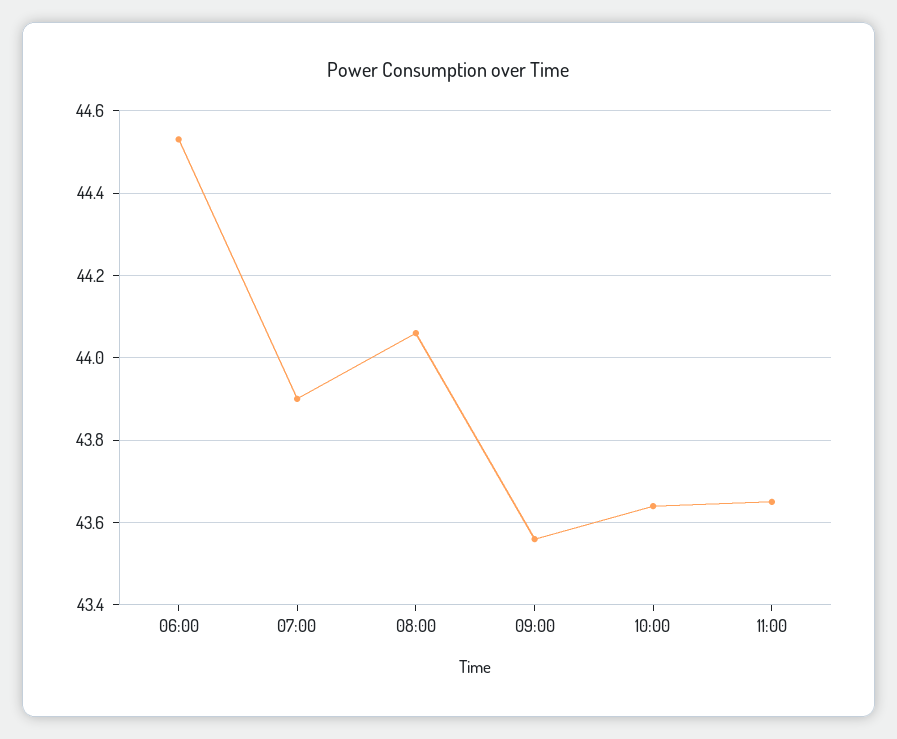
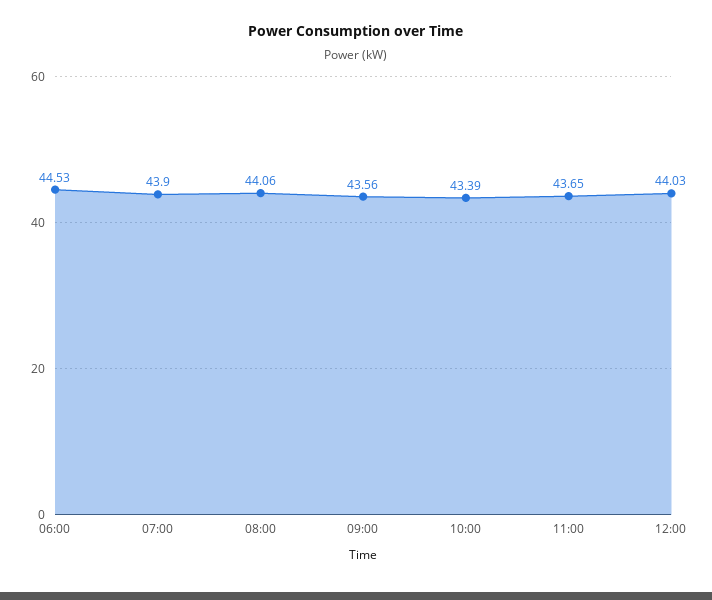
10:00: 43.65 -> 43.39
12:00: none -> 44.03

